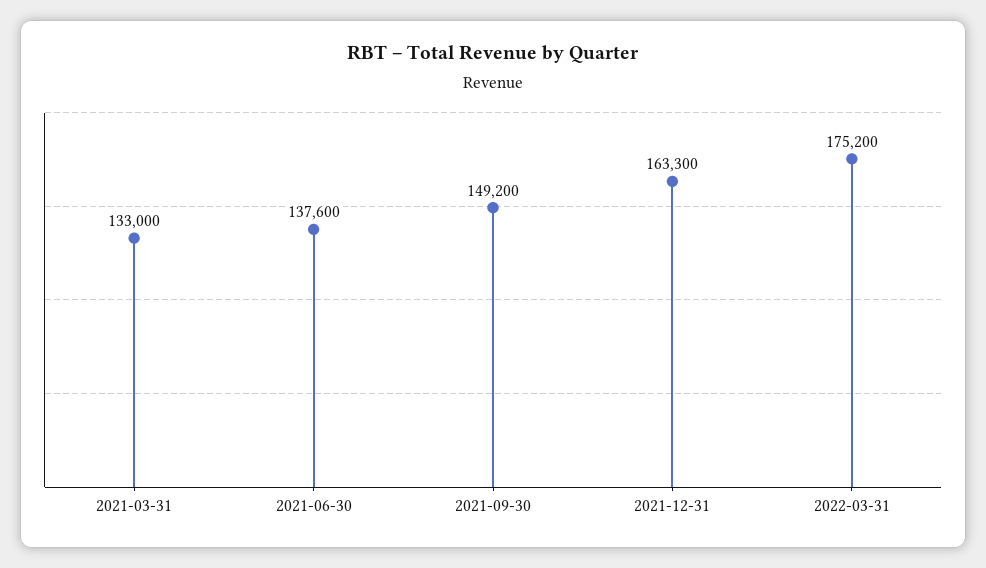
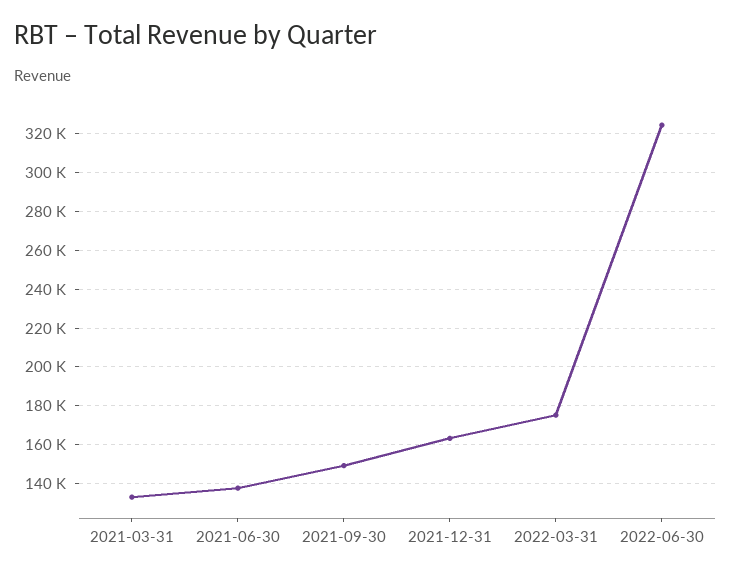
2022-06-30: none -> 325000

